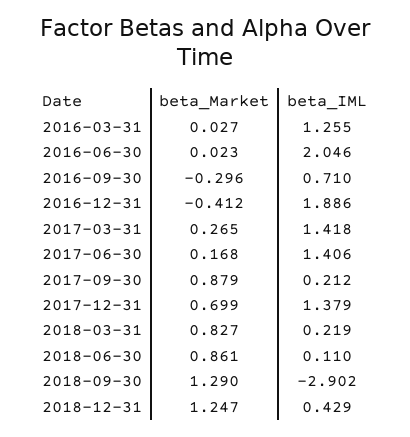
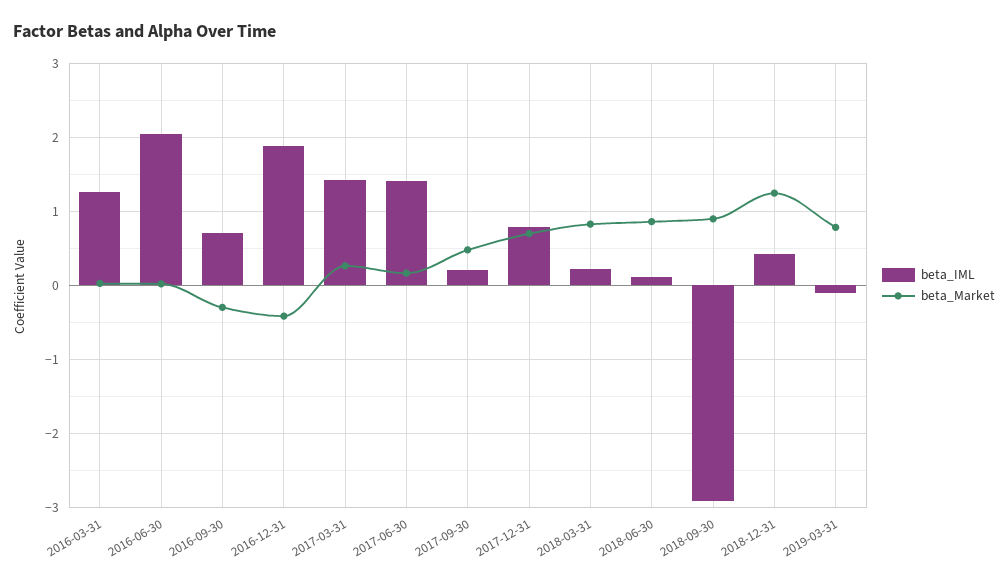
beta_Market, 2017-09-30: 0.879 -> 0.5
beta_IML, 2017-12-31: 1.379 -> 0.8
beta_Market, 2018-09-30: 1.29 -> 0.9
beta_IML, 2019-03-31: none -> -0.1
beta_Market, 2019-03-31: none -> 0.8

